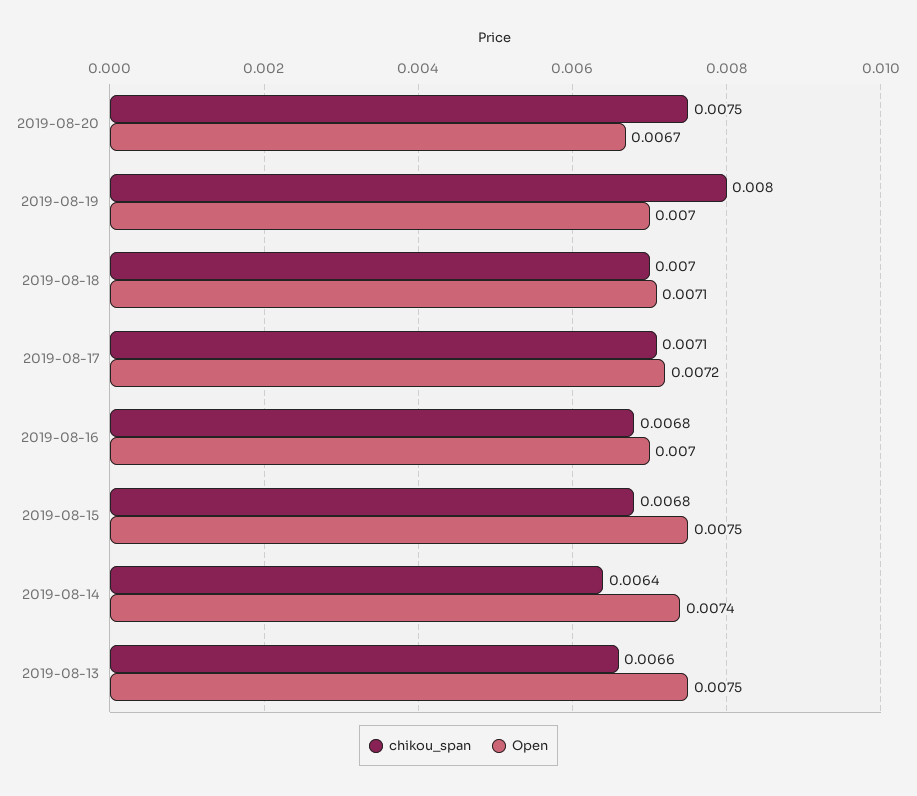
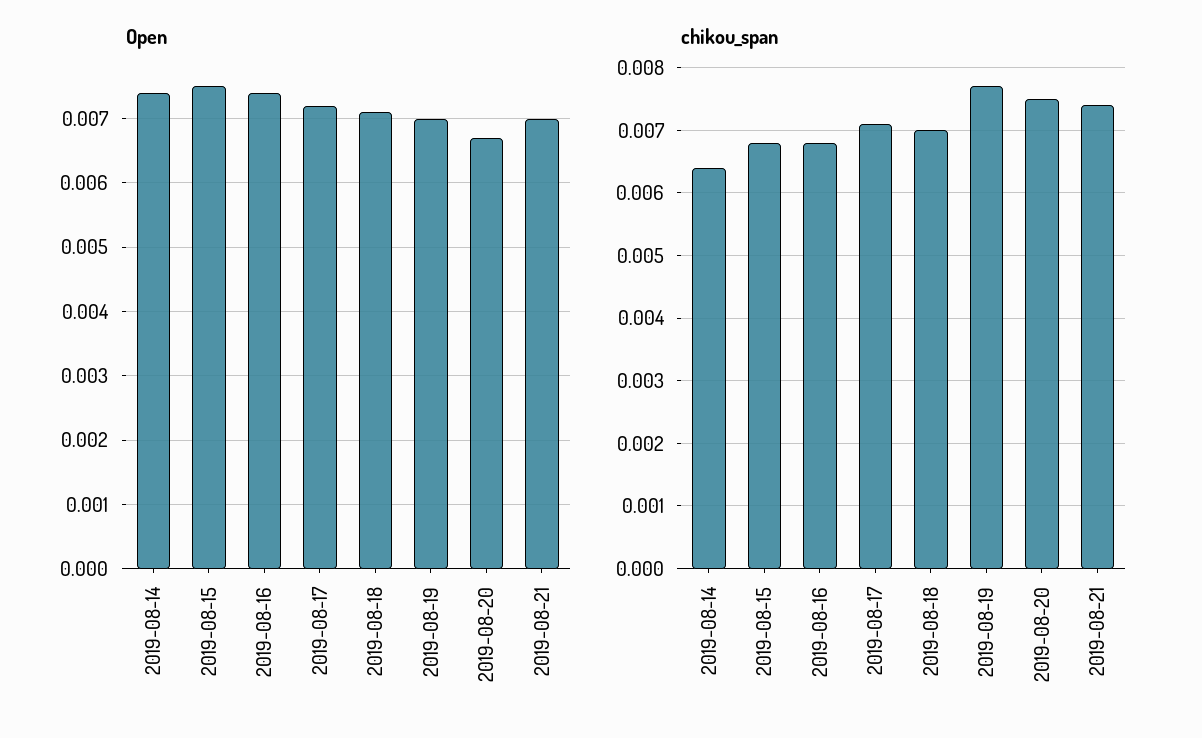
chikou_span, 2019-08-19: 0.008 -> 0.0077
Open, 2019-08-16: 0.007 -> 0.0074
chikou_span, 2019-08-13: 0.0066 -> none
Open, 2019-08-13: 0.0075 -> none
Open, 2019-08-21: none -> 0.007
chikou_span, 2019-08-21: none -> 0.0074

